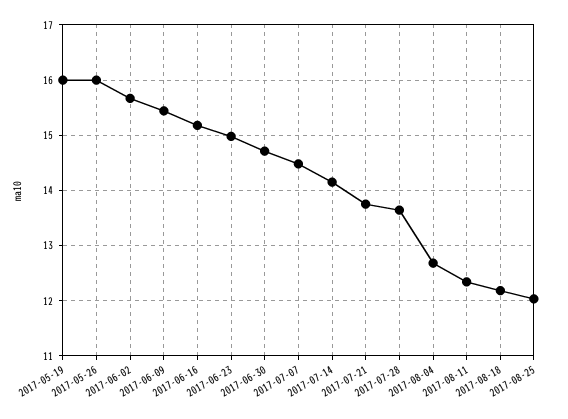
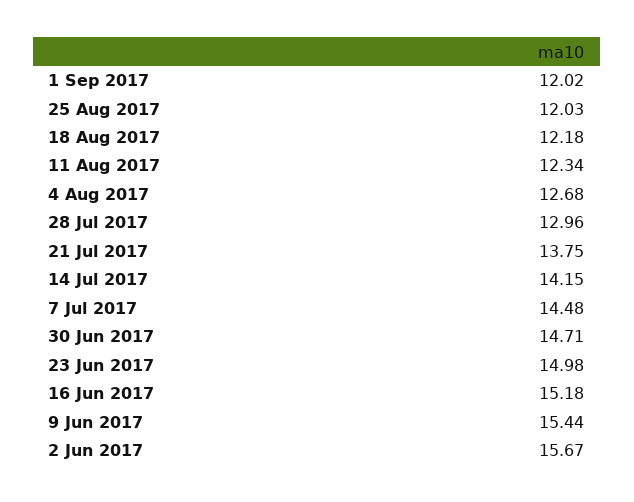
2017-05-19: 16 -> none
2017-05-26: 16 -> none
2017-07-28: 13.6 -> 12.96
1 Sep 2017: none -> 12.02

